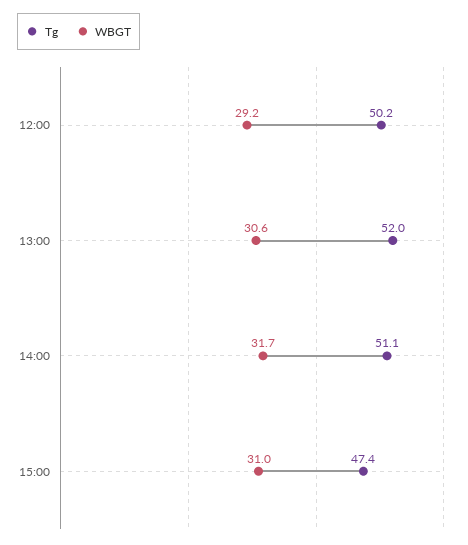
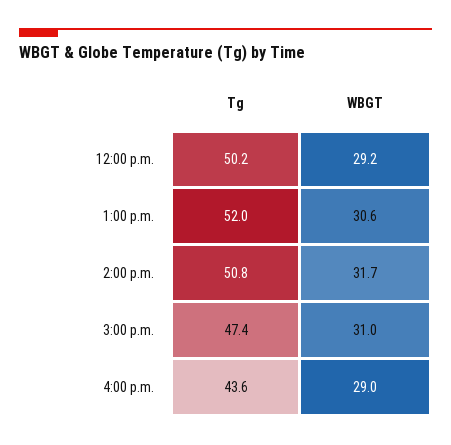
Tg, 14:00: 51.1 -> 50.8
Tg, 4:00 p.m.: none -> 43.6
WBGT, 4:00 p.m.: none -> 29

